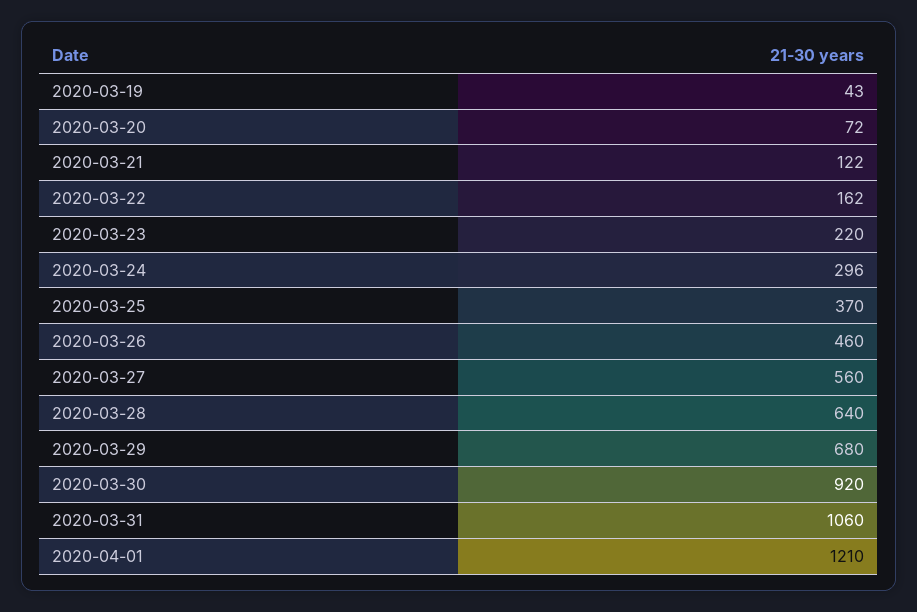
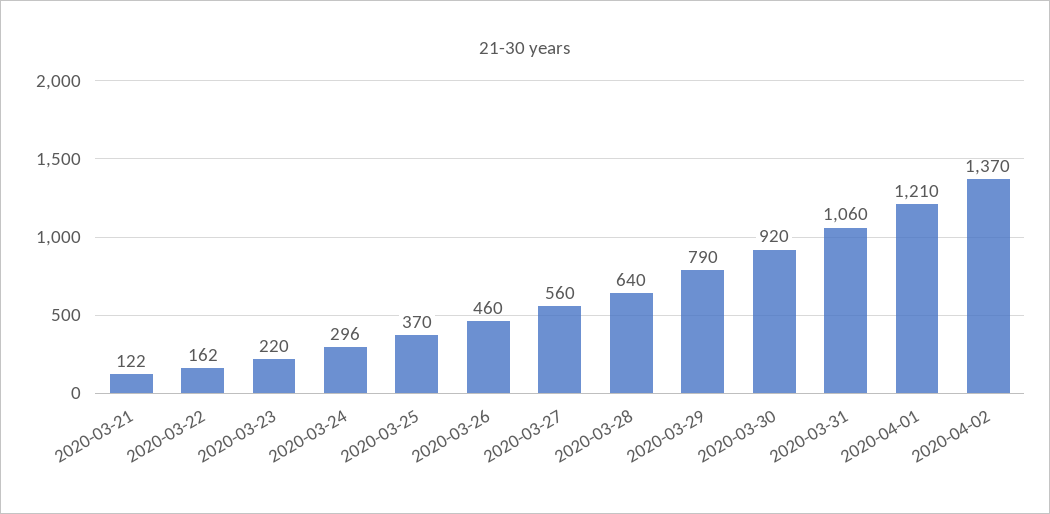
2020-03-19: 43 -> none
2020-03-20: 72 -> none
2020-03-29: 680 -> 790
2020-04-02: none -> 1370

